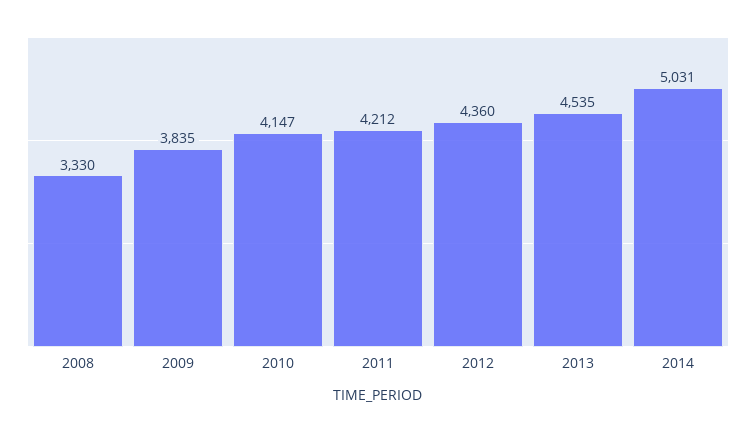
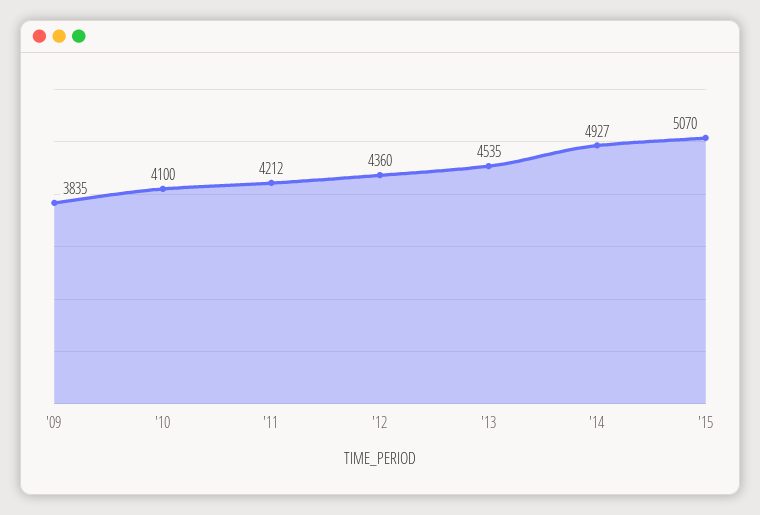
2008: 3330 -> none
2010: 4147 -> 4100
2014: 5031 -> 4927
'15: none -> 5070

